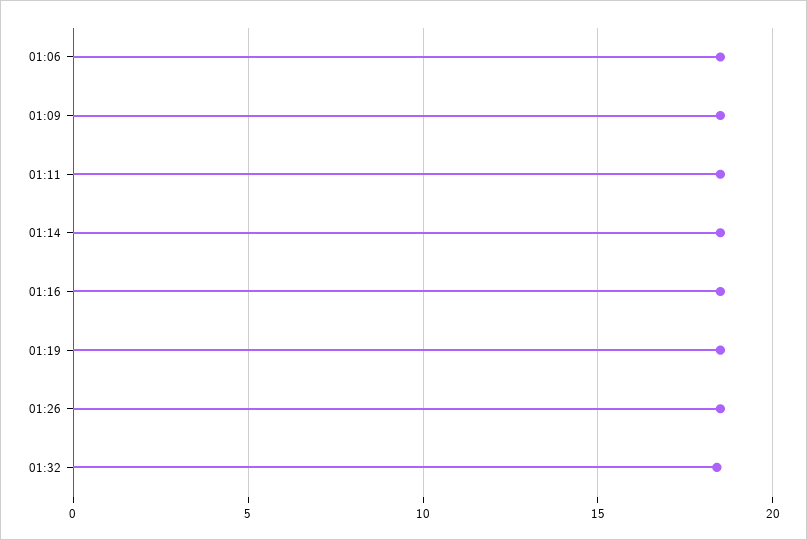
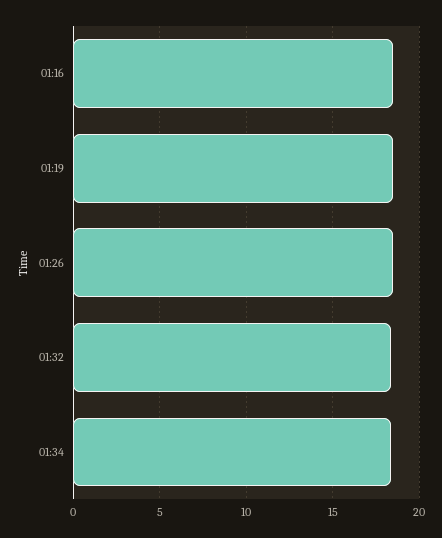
01:06: 18.5 -> none
01:09: 18.5 -> none
01:11: 18.5 -> none
01:14: 18.5 -> none
01:34: none -> 18.5

